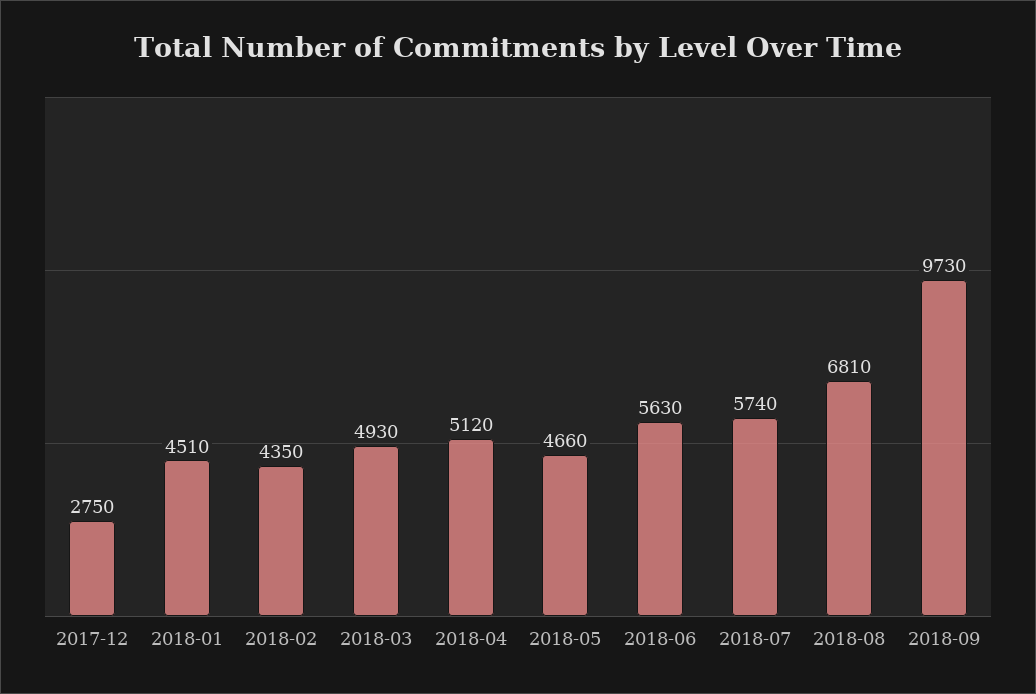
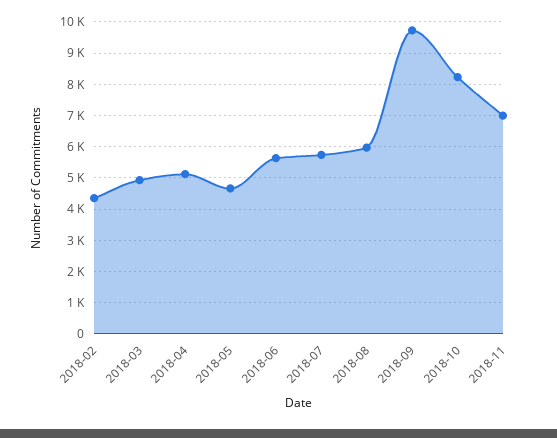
2017-12: 2750 -> none
2018-01: 4510 -> none
2018-08: 6810 -> 6000
2018-10: none -> 8200
2018-11: none -> 7000

